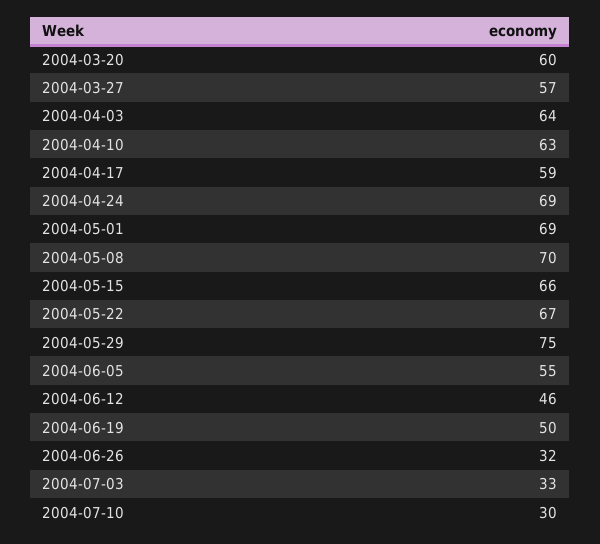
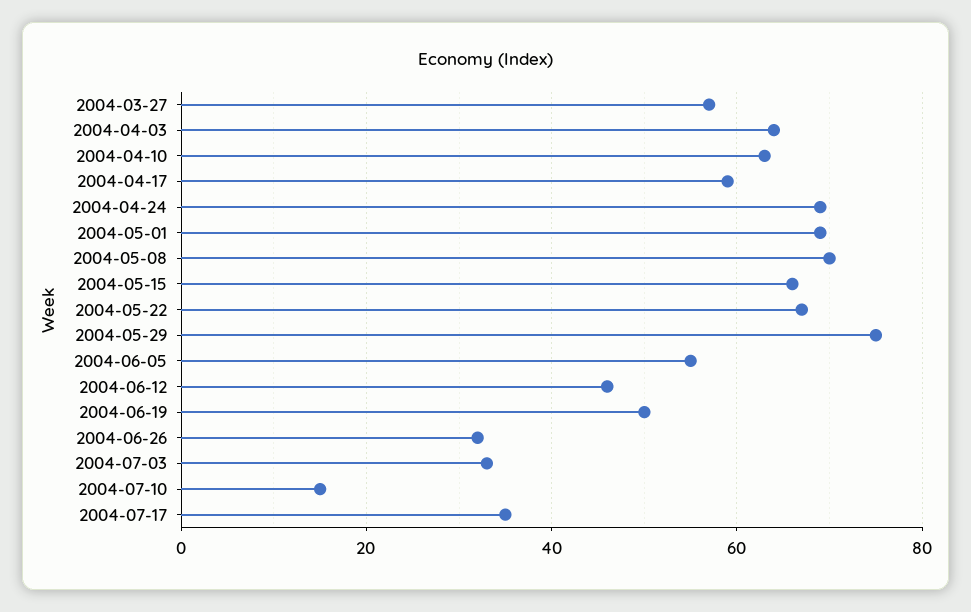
2004-03-20: 60 -> none
2004-07-10: 30 -> 15
2004-07-17: none -> 35

